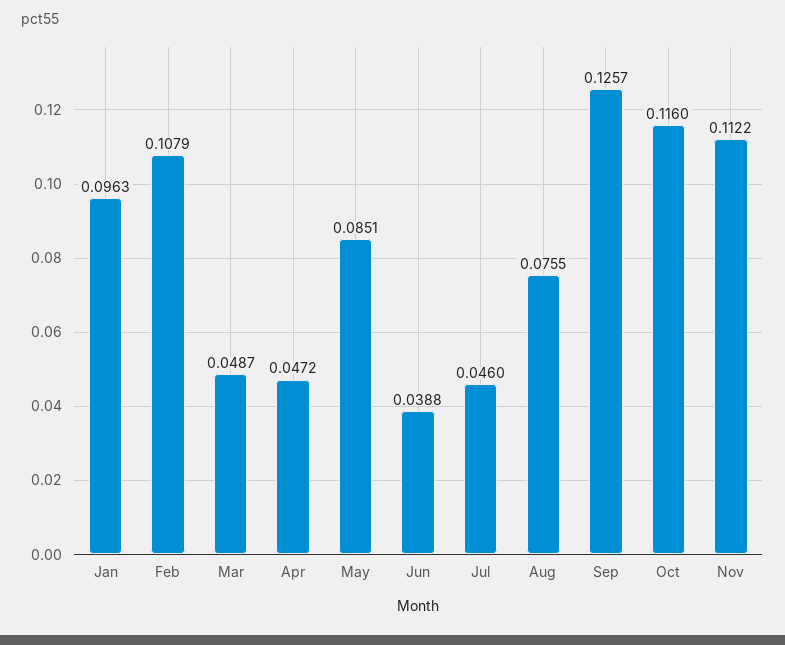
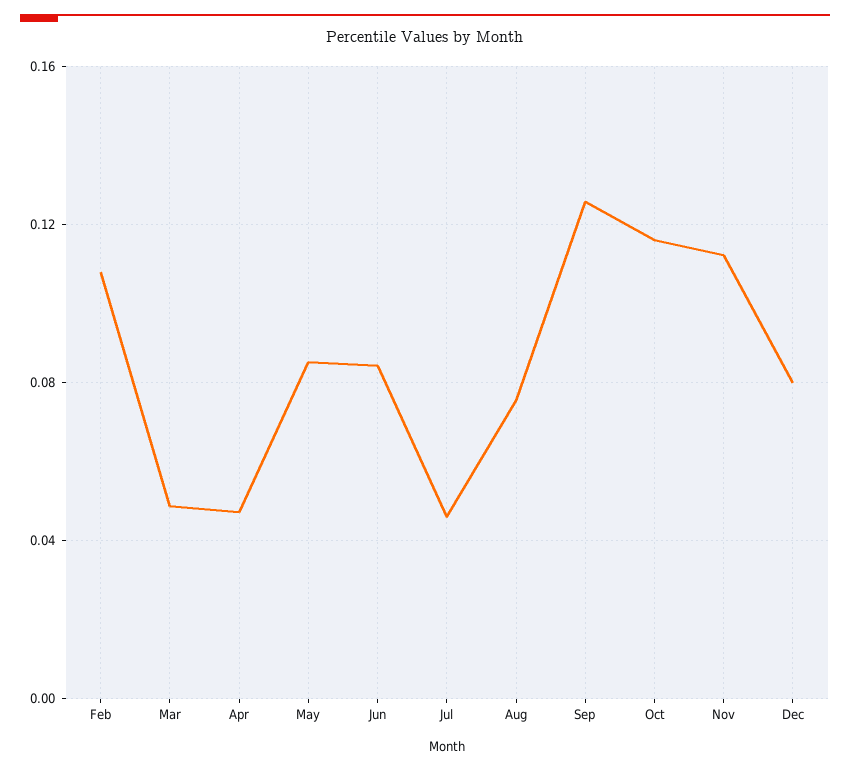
Jan: 0.0963 -> none
Jun: 0.0388 -> 0.085
Dec: none -> 0.08

